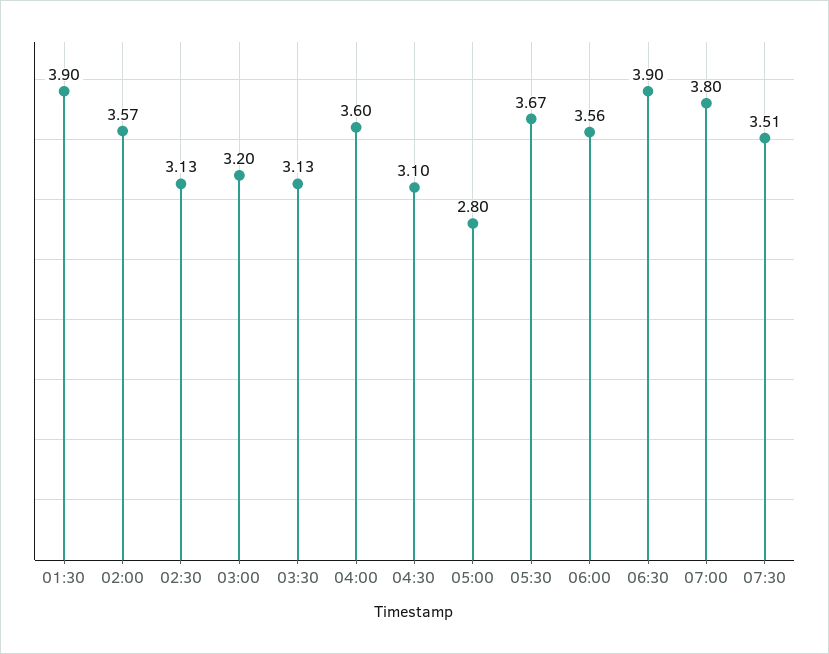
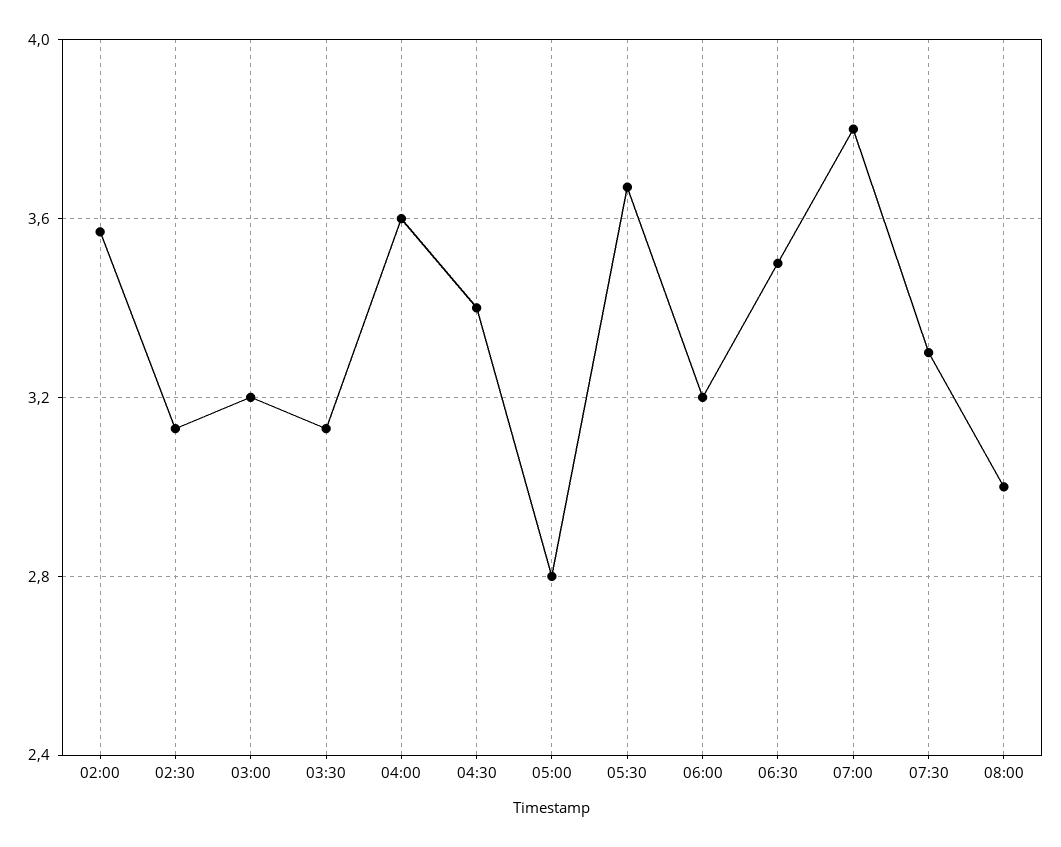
01:30: 3.9 -> none
04:30: 3.1 -> 3.4
06:00: 3.56 -> 3.2
06:30: 3.9 -> 3.5
07:30: 3.51 -> 3.3
08:00: none -> 3

